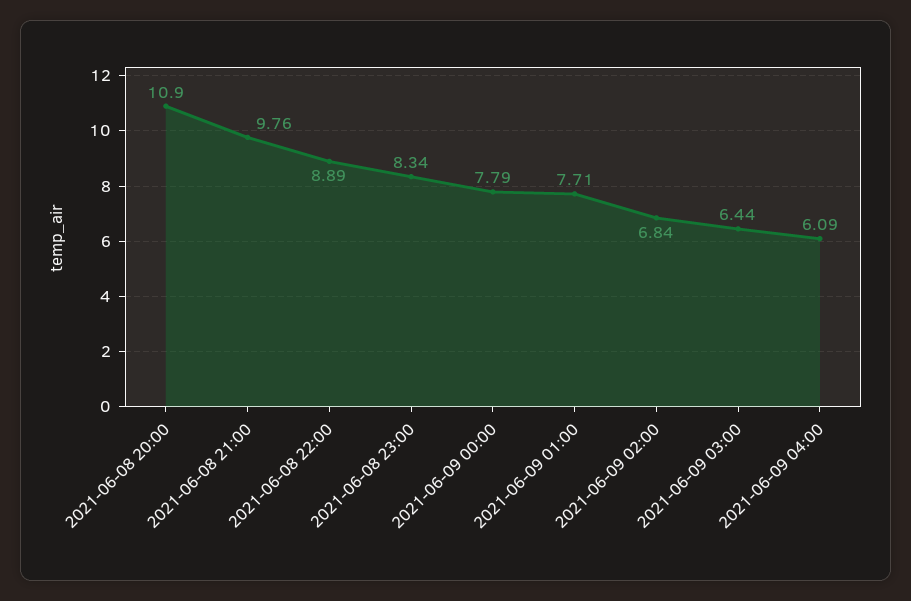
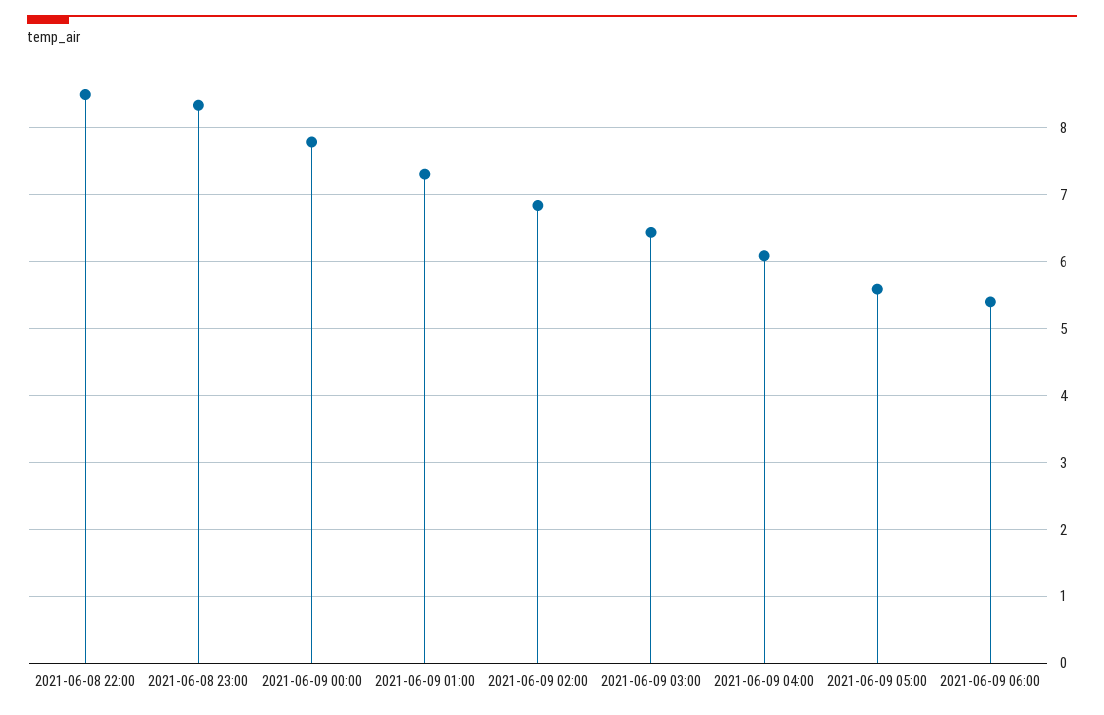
2021-06-08 20:00: 10.9 -> none
2021-06-08 21:00: 9.76 -> none
2021-06-08 22:00: 8.89 -> 8.5
2021-06-09 01:00: 7.71 -> 7.3
2021-06-09 05:00: none -> 5.6
2021-06-09 06:00: none -> 5.4

